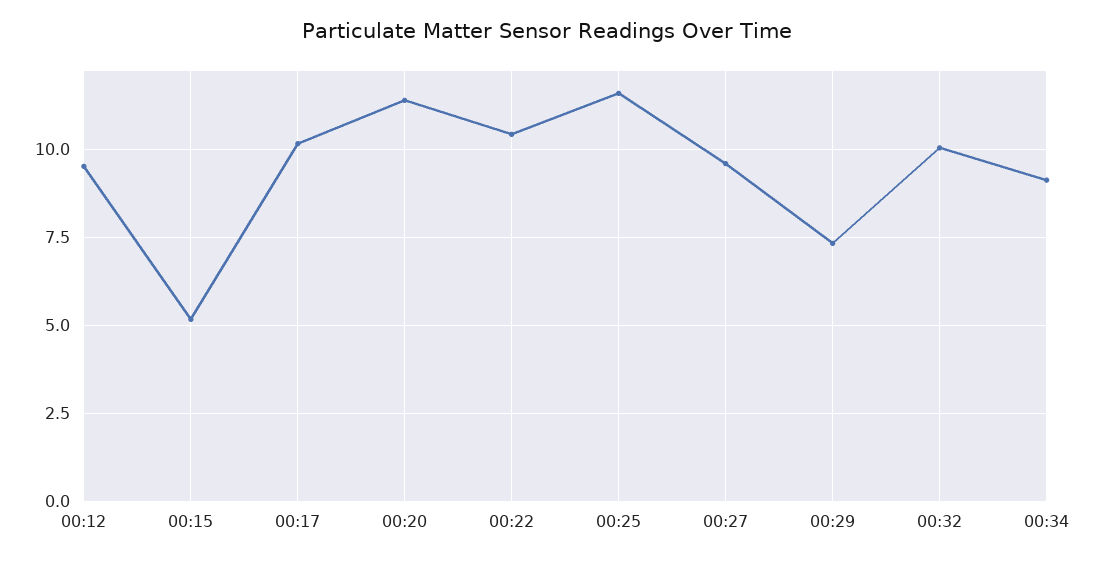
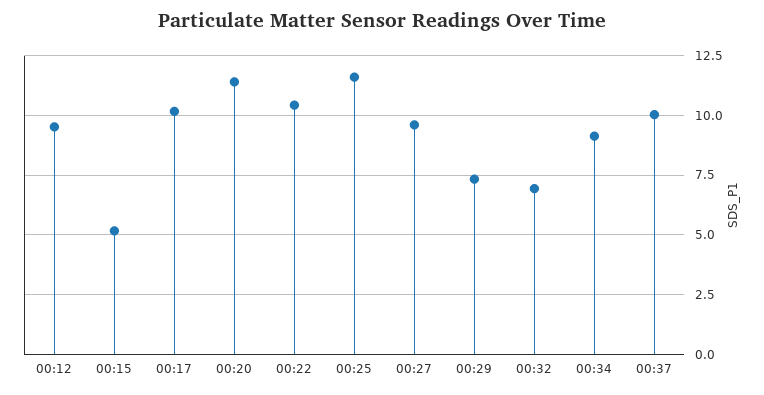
00:32: 10 -> 7
00:37: none -> 10

